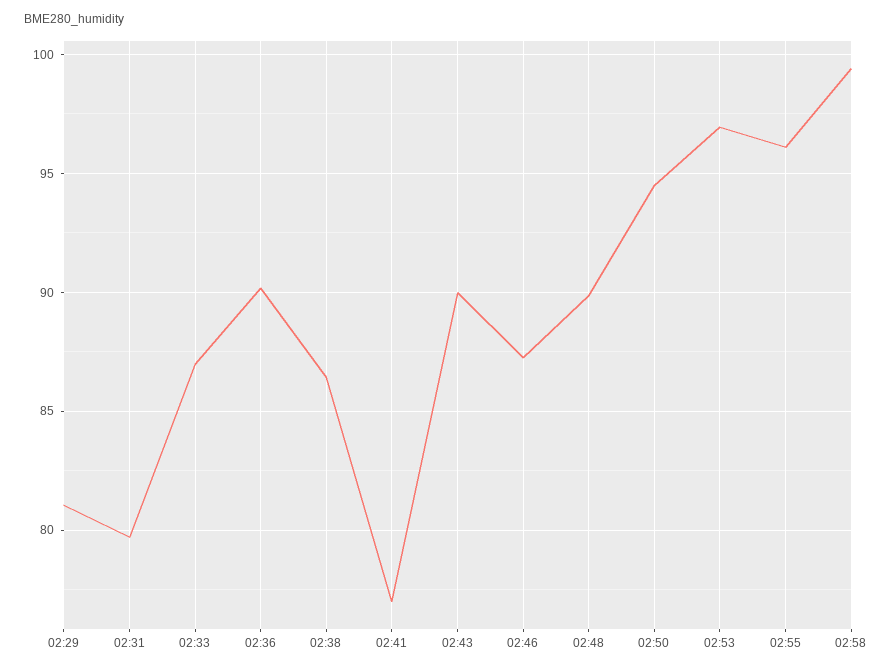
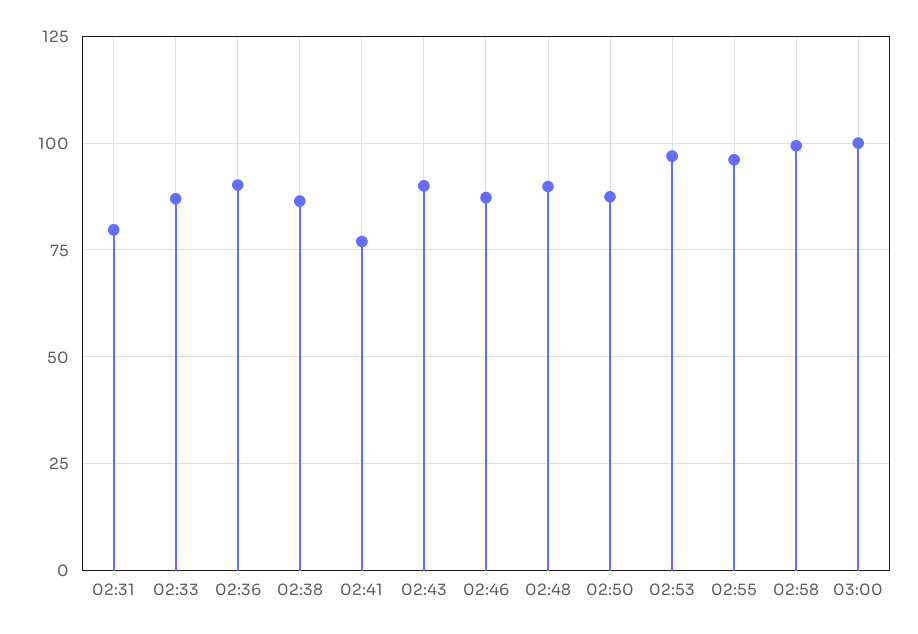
02:29: 81 -> none
02:50: 94.5 -> 87.5
03:00: none -> 100

